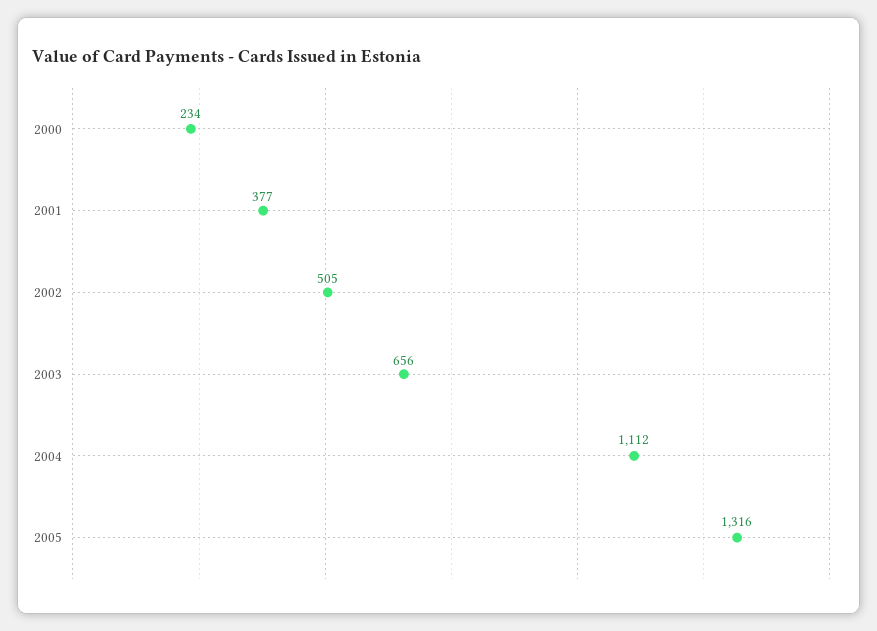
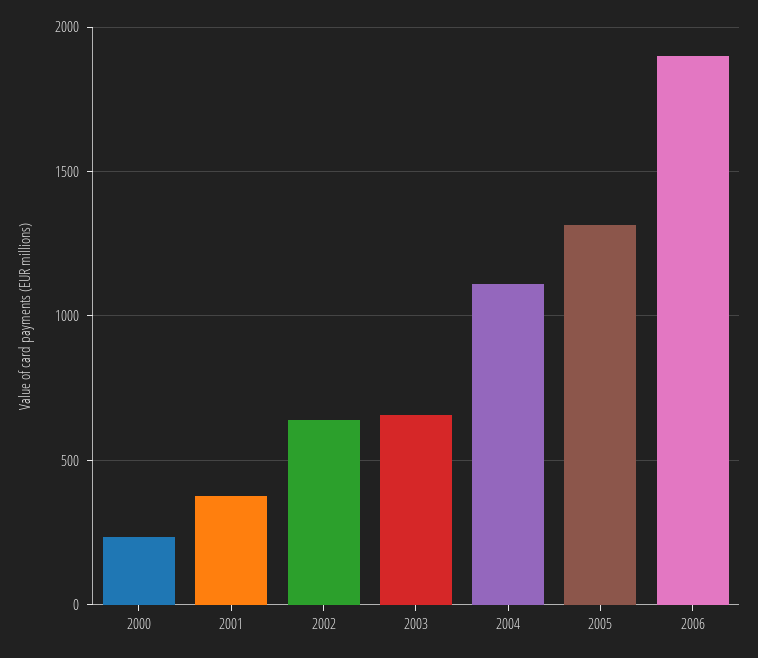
2002: 505 -> 650
2006: none -> 1900

